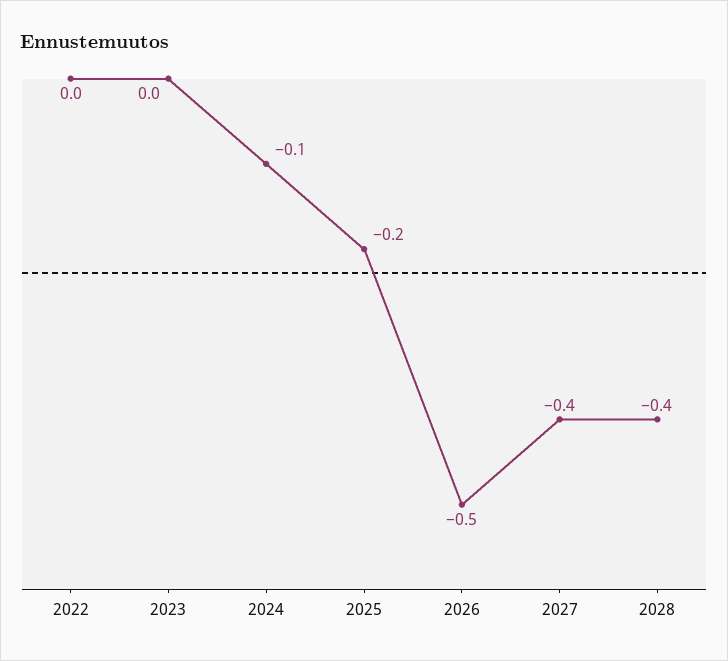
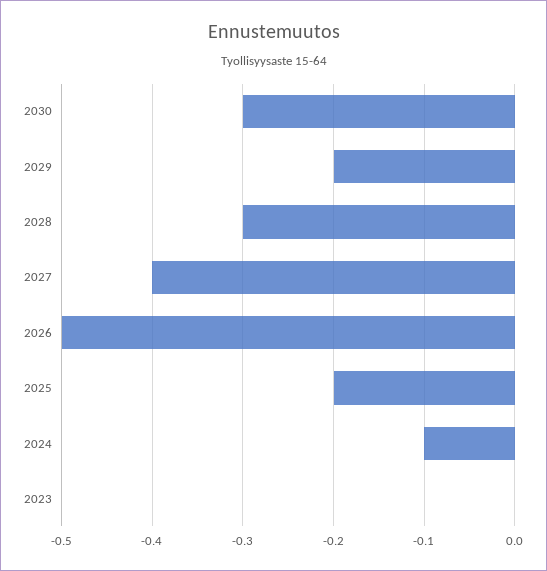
2022: 0 -> none
2028: -0.4 -> -0.3
2030: none -> -0.3
2029: none -> -0.2

